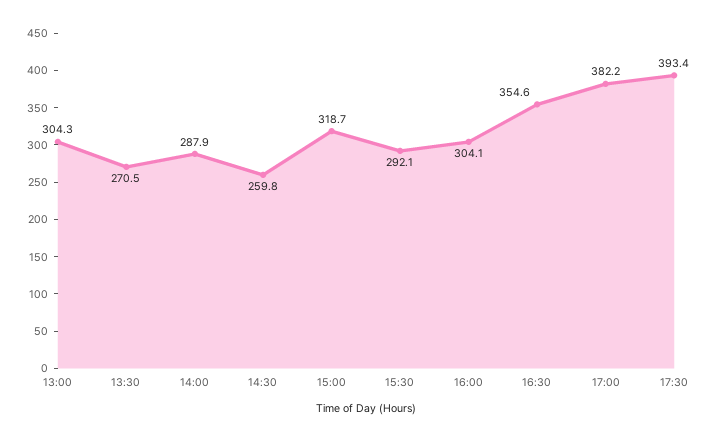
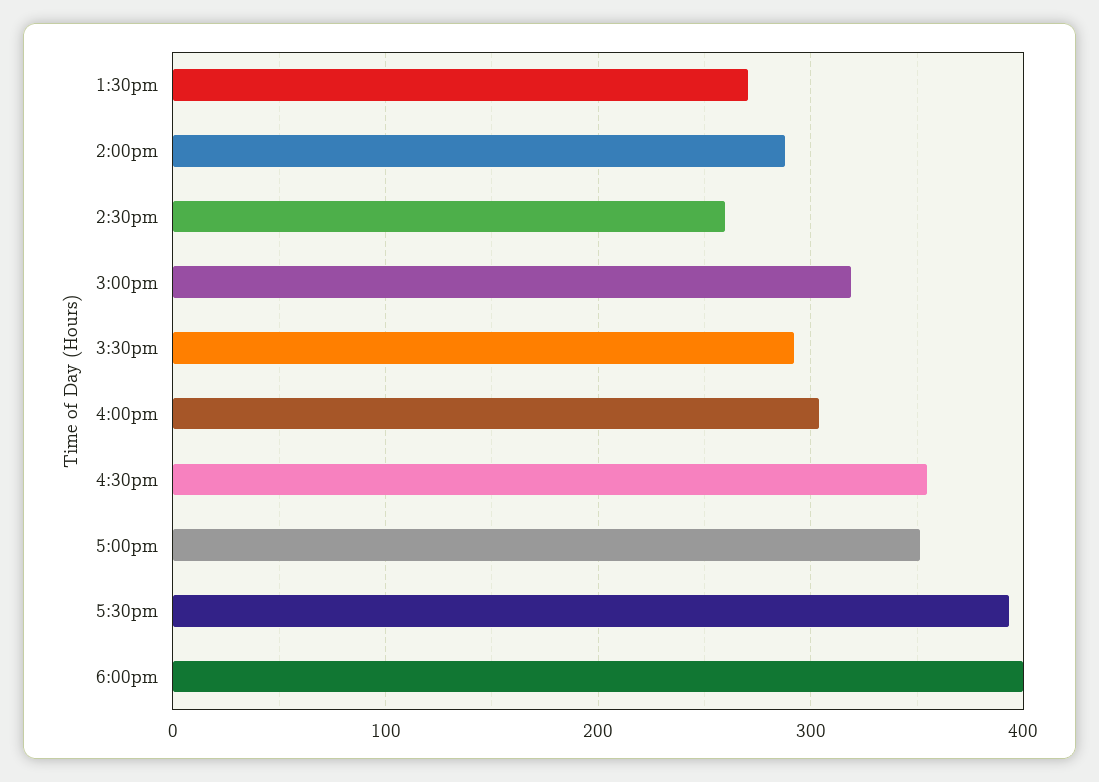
13:00: 304.3 -> none
17:00: 382.2 -> 350
6:00pm: none -> 400

